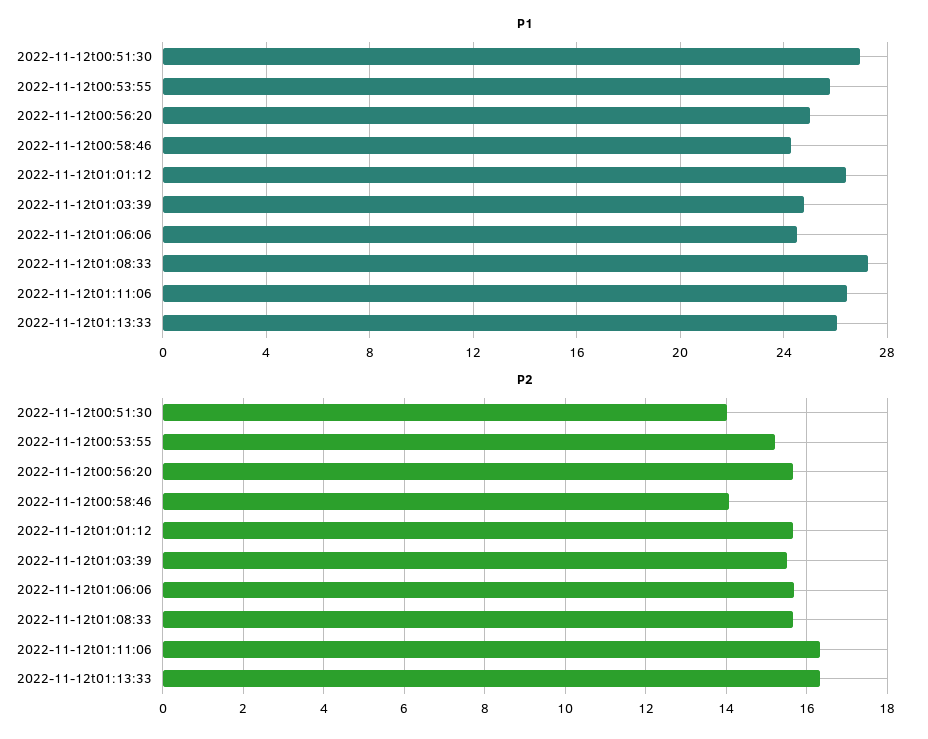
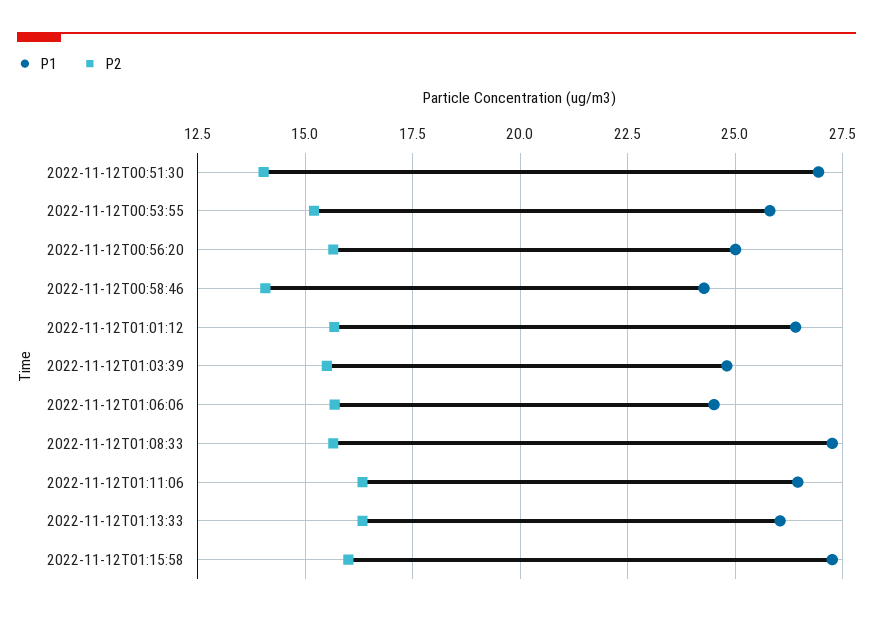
P1, 2022-11-12T01:15:58: none -> 27.25
P2, 2022-11-12T01:15:58: none -> 16

